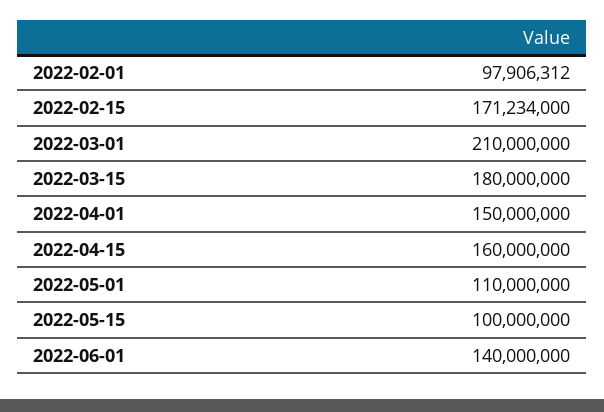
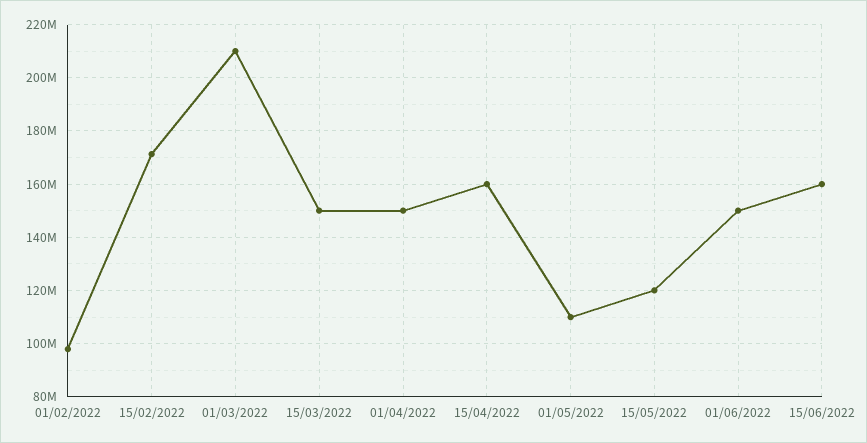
2022-03-15: 180000000 -> 150000000
2022-05-15: 100000000 -> 120000000
2022-06-01: 140000000 -> 150000000
15/06/2022: none -> 160000000

